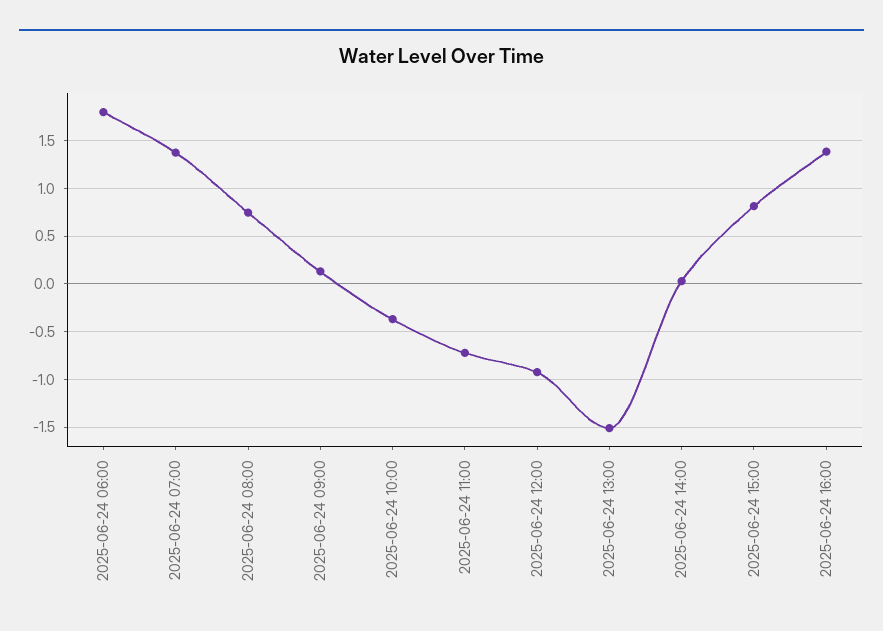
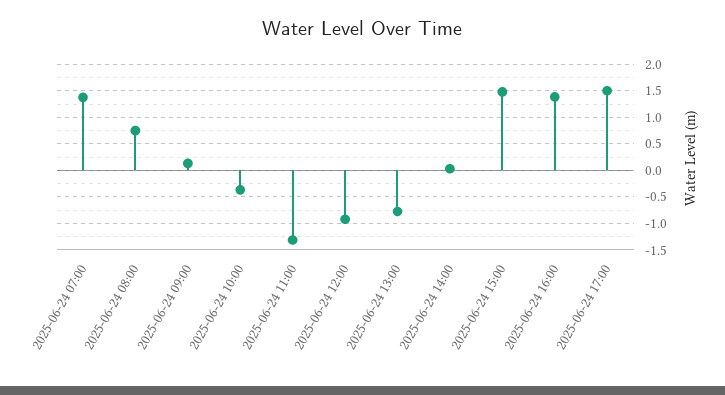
2025-06-24 06:00: 1.8 -> none
2025-06-24 11:00: -0.7 -> -1.25
2025-06-24 13:00: -1.5 -> -0.75
2025-06-24 15:00: 0.8 -> 1.5
2025-06-24 17:00: none -> 1.5

